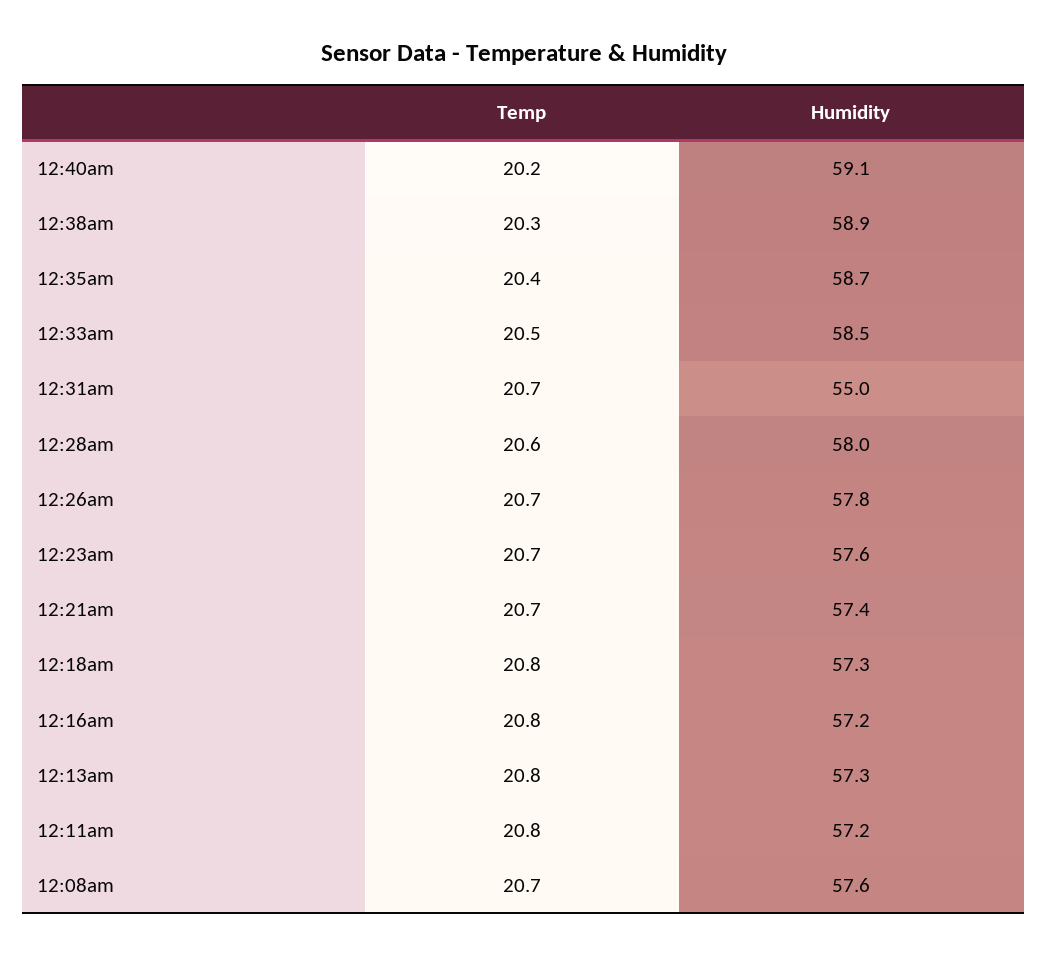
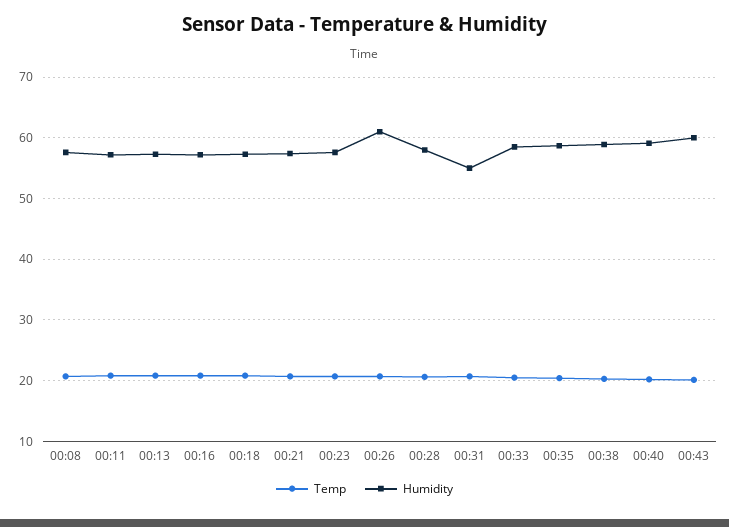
Humidity, 12:26am: 57.8 -> 61
Temp, 00:43: none -> 20
Humidity, 00:43: none -> 60

